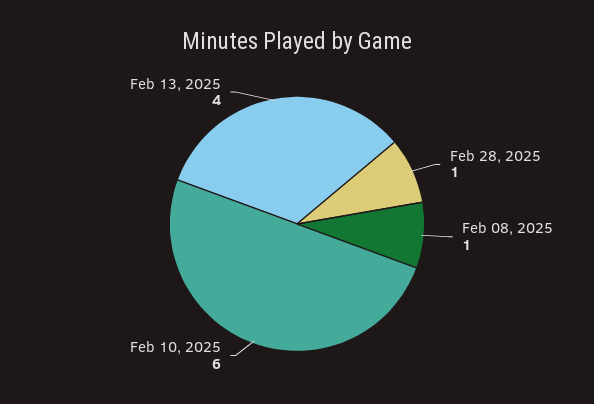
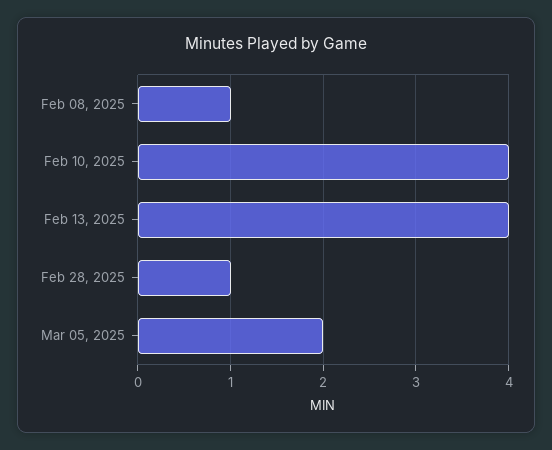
Feb 10, 2025: 6 -> 4
Mar 05, 2025: none -> 2

